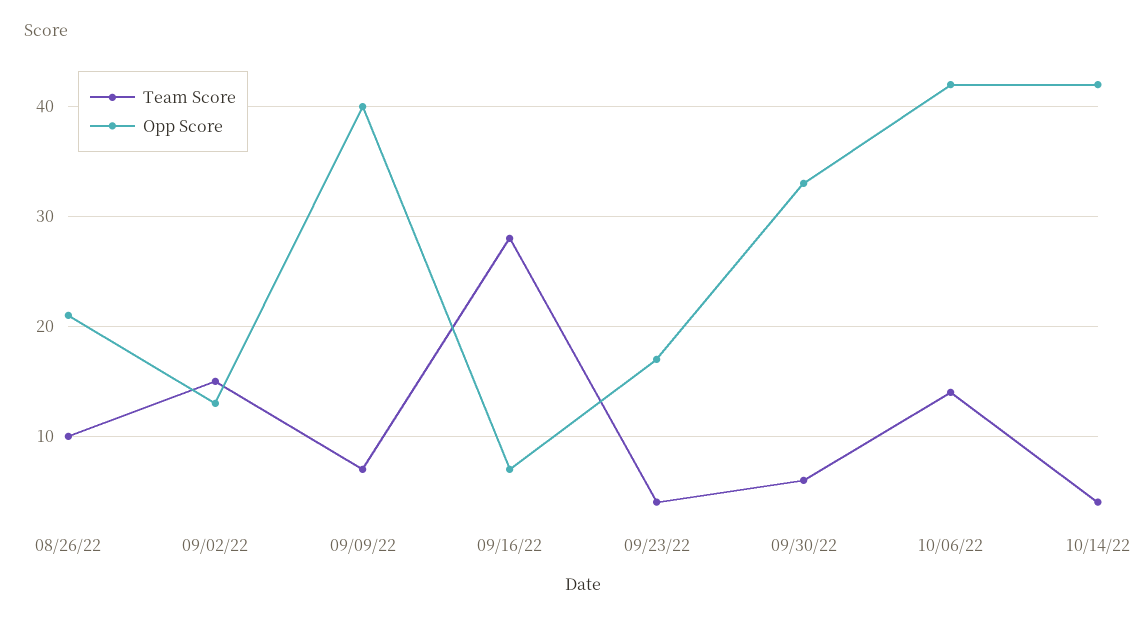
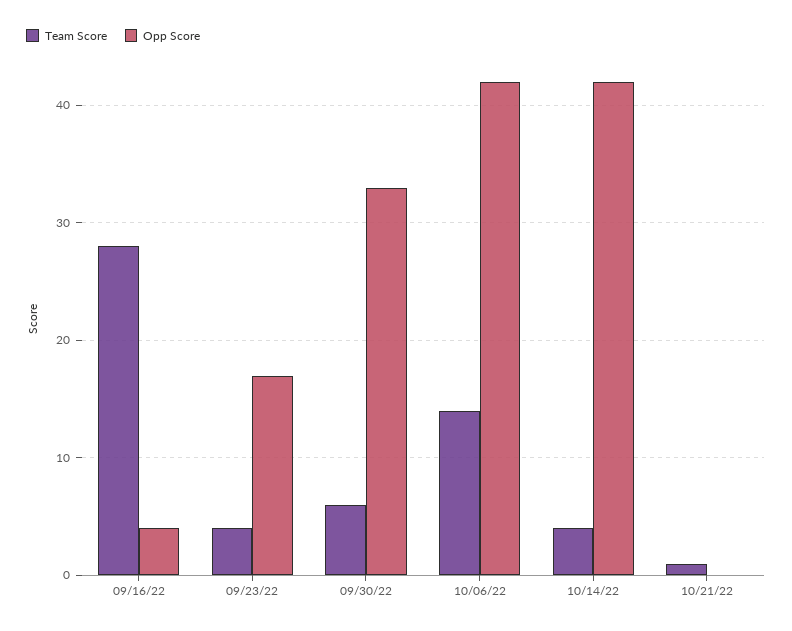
Team Score, 08/26/22: 10 -> none
Opp Score, 08/26/22: 21 -> none
Team Score, 09/02/22: 15 -> none
Opp Score, 09/02/22: 13 -> none
Team Score, 09/09/22: 7 -> none
Opp Score, 09/09/22: 40 -> none
Opp Score, 09/16/22: 7 -> 4
Team Score, 10/21/22: none -> 1
Opp Score, 10/21/22: none -> 0

